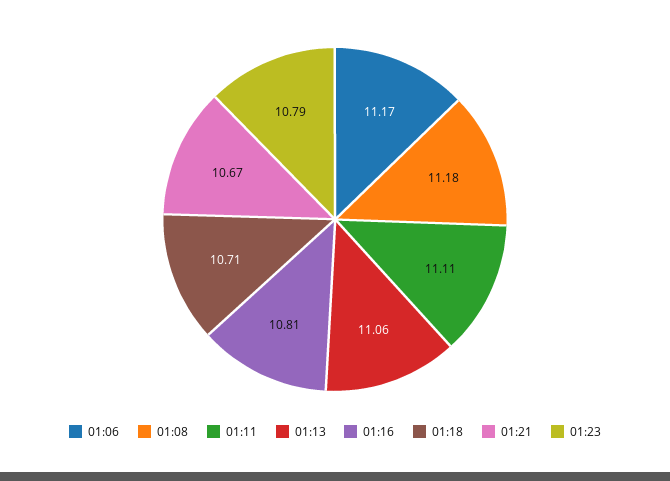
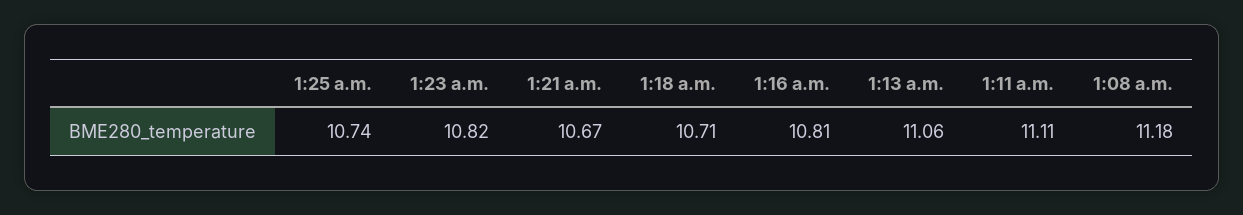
01:06: 11.17 -> none
01:23: 10.79 -> 10.82
1:25 a.m.: none -> 10.74

